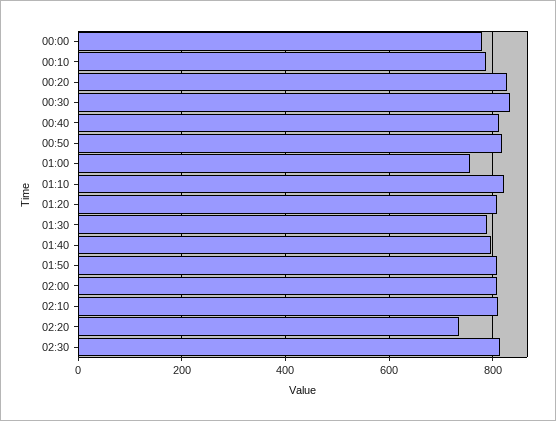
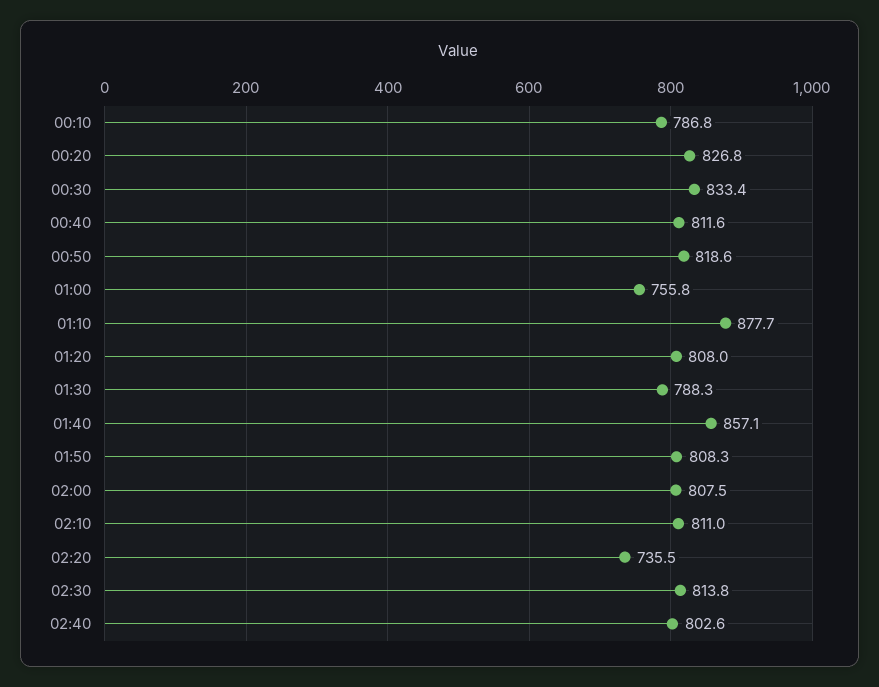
00:00: 780 -> none
01:10: 820 -> 877.7
01:40: 800 -> 857.1
02:40: none -> 802.6

